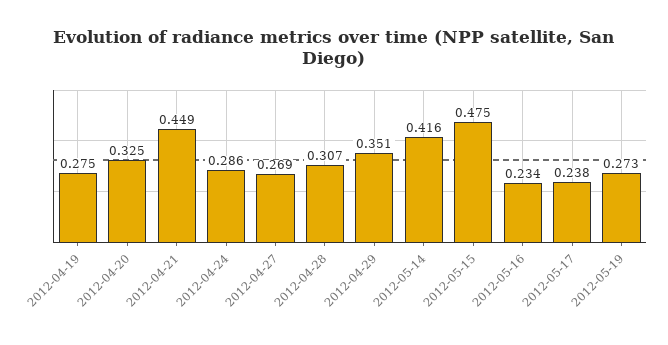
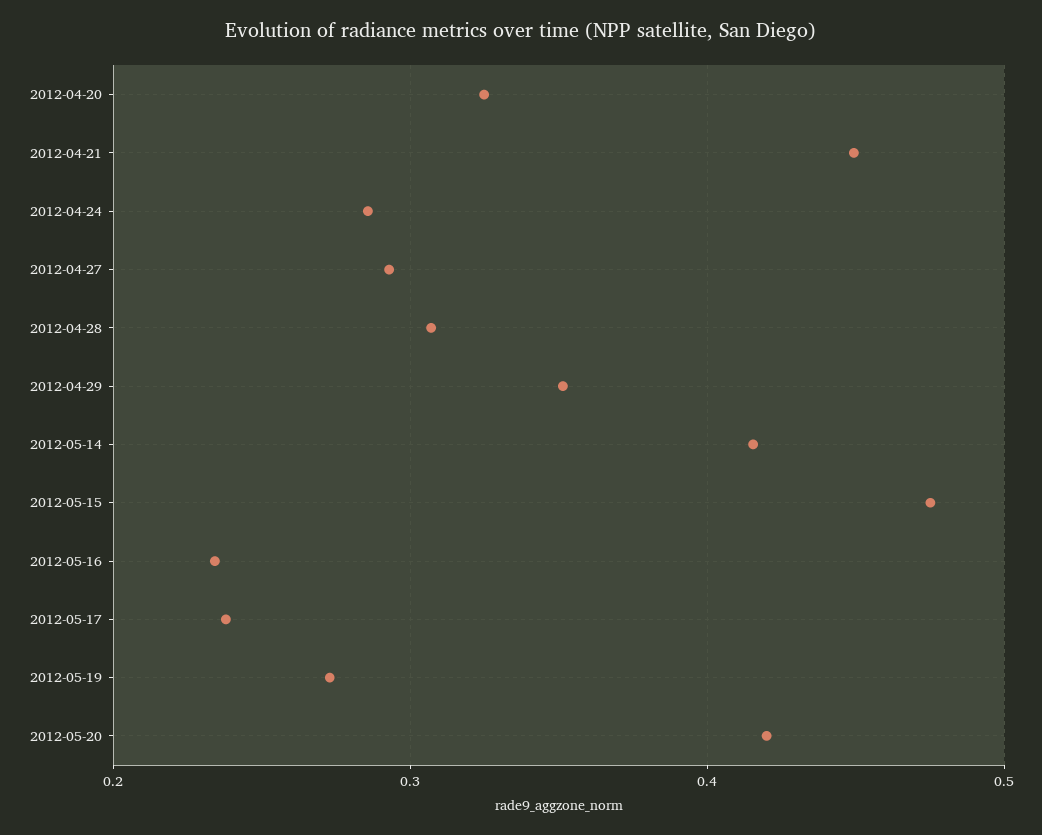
2012-04-19: 0.275 -> none
2012-04-27: 0.269 -> 0.29
2012-05-20: none -> 0.42

